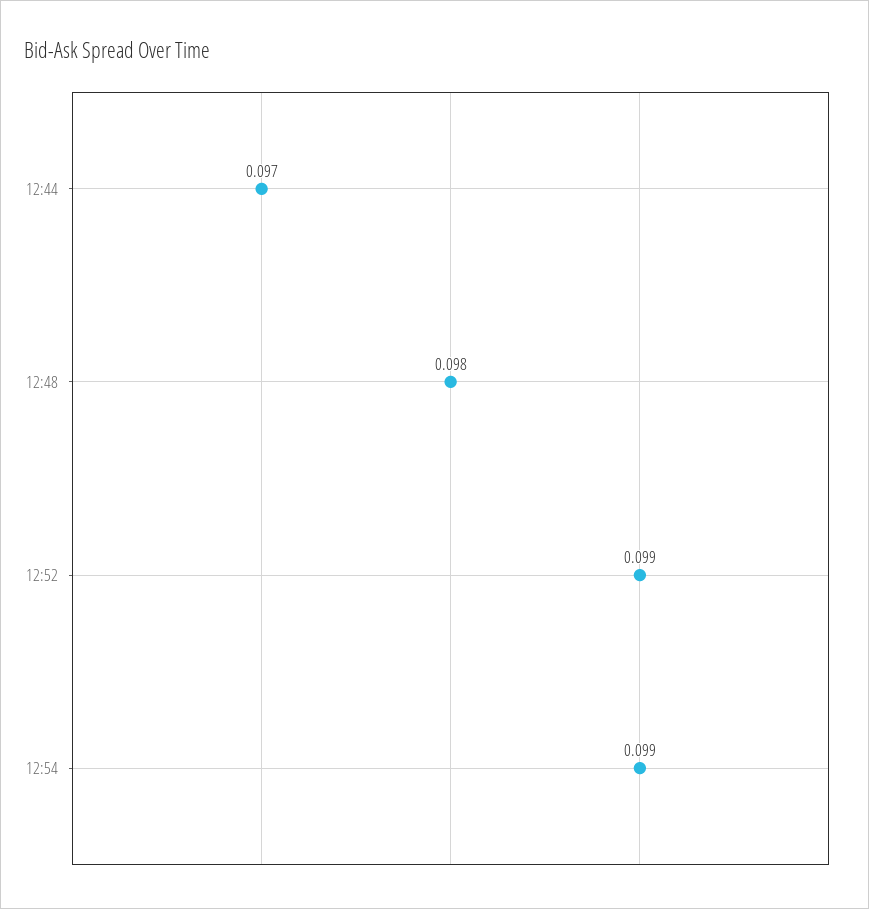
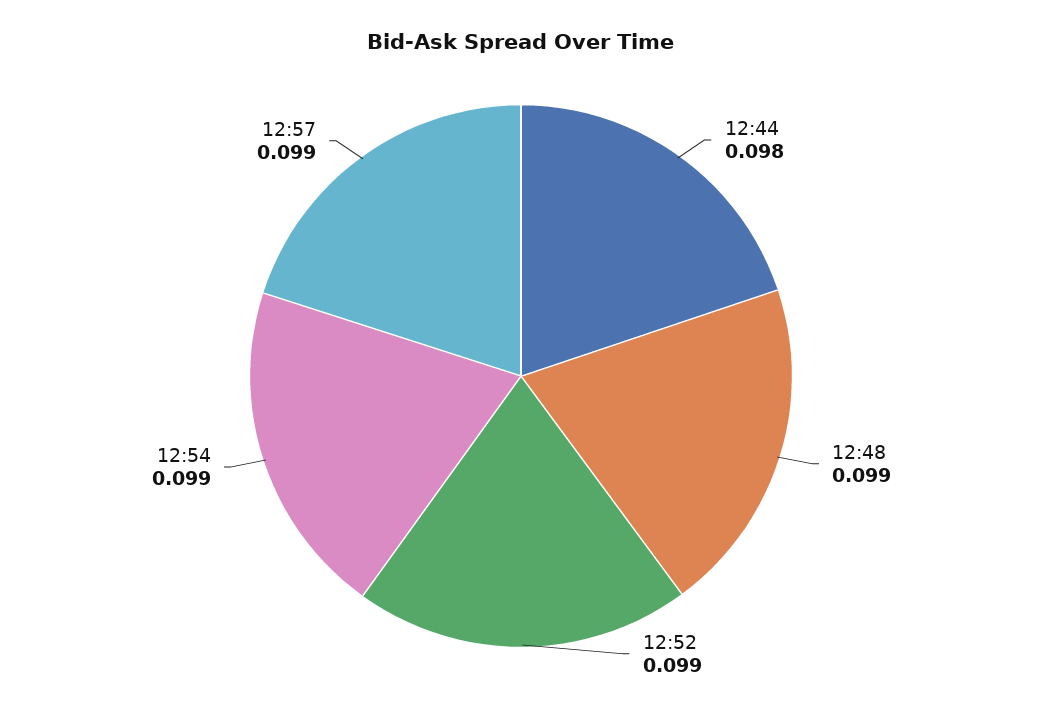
12:44: 0.097 -> 0.098
12:48: 0.098 -> 0.099
12:57: none -> 0.099

